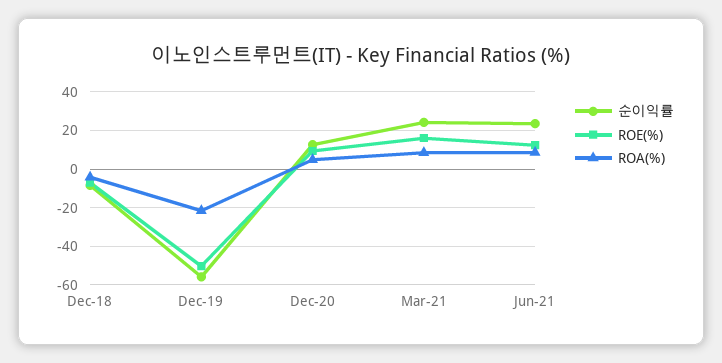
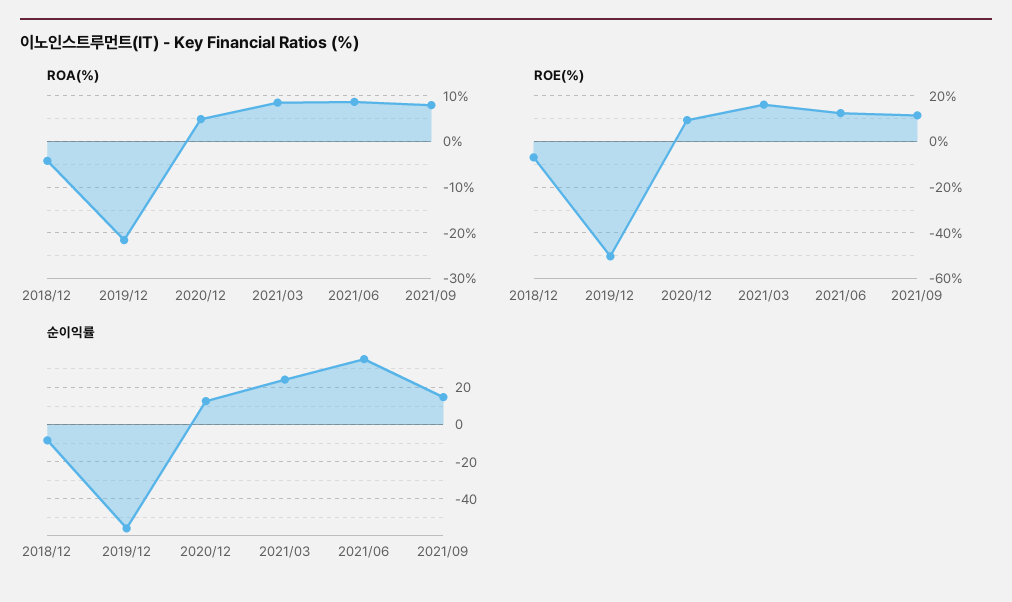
순이익률, Jun-21: 25 -> 35
ROA(%), 2021/09: none -> 8
ROE(%), 2021/09: none -> 10
순이익률, 2021/09: none -> 15

